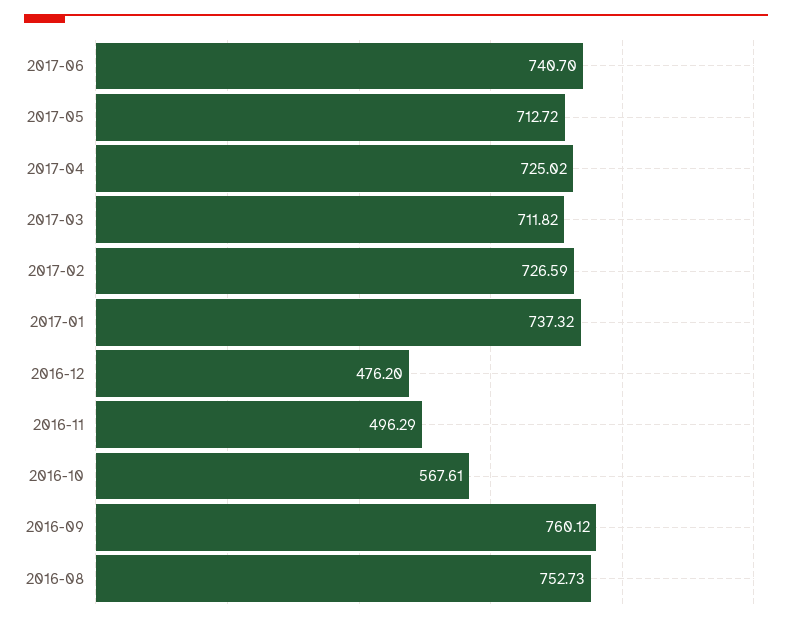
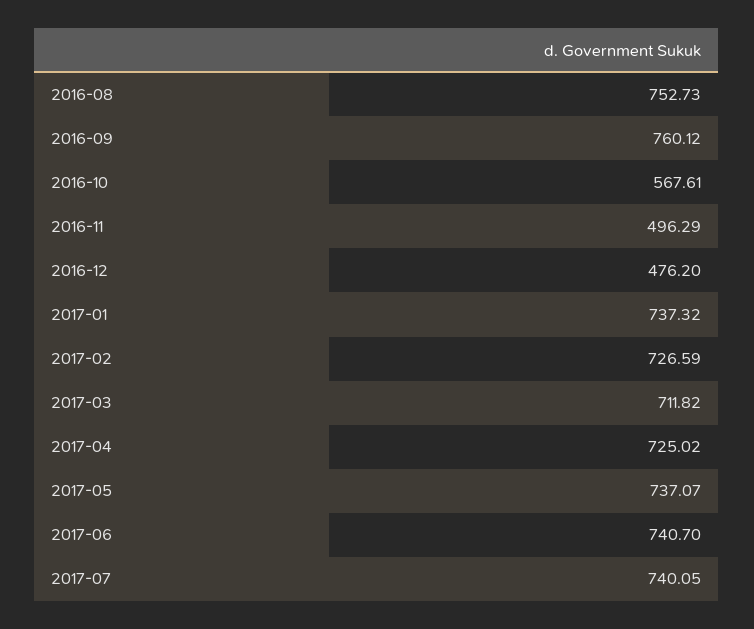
2017-05: 712.72 -> 737.07
2017-07: none -> 740.05

